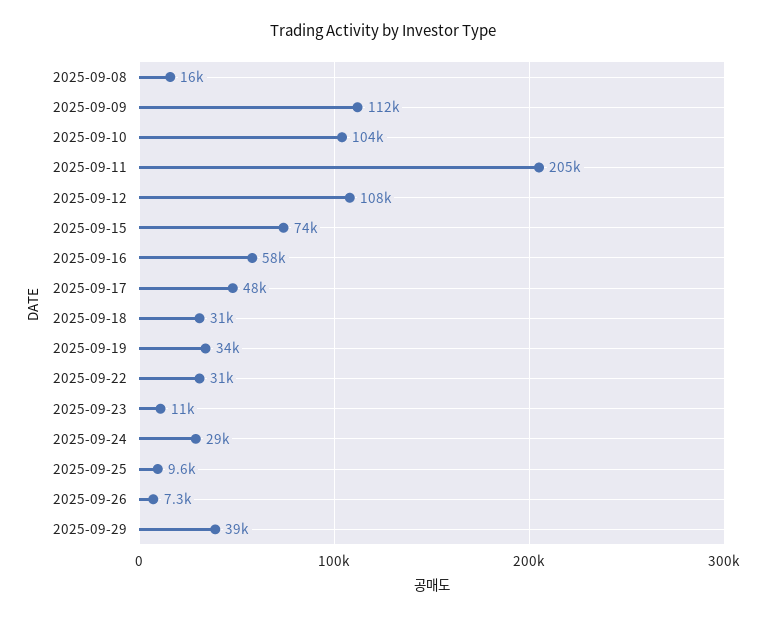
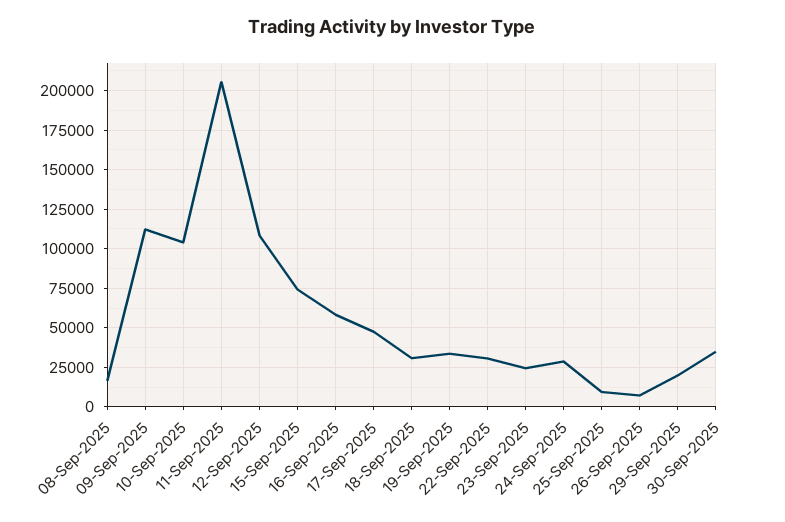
2025-09-23: 11000 -> 25000
2025-09-29: 39000 -> 20000
30-Sep-2025: none -> 35000

